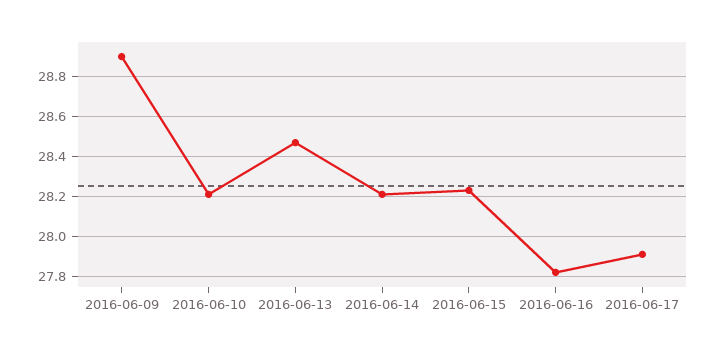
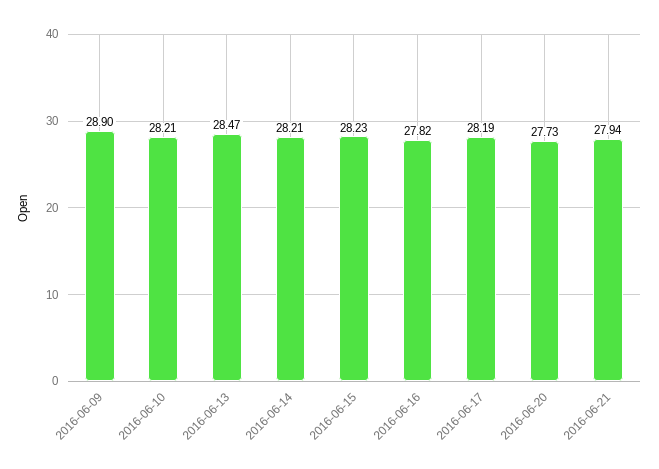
2016-06-17: 27.9 -> 28.19
2016-06-20: none -> 27.73
2016-06-21: none -> 27.94

